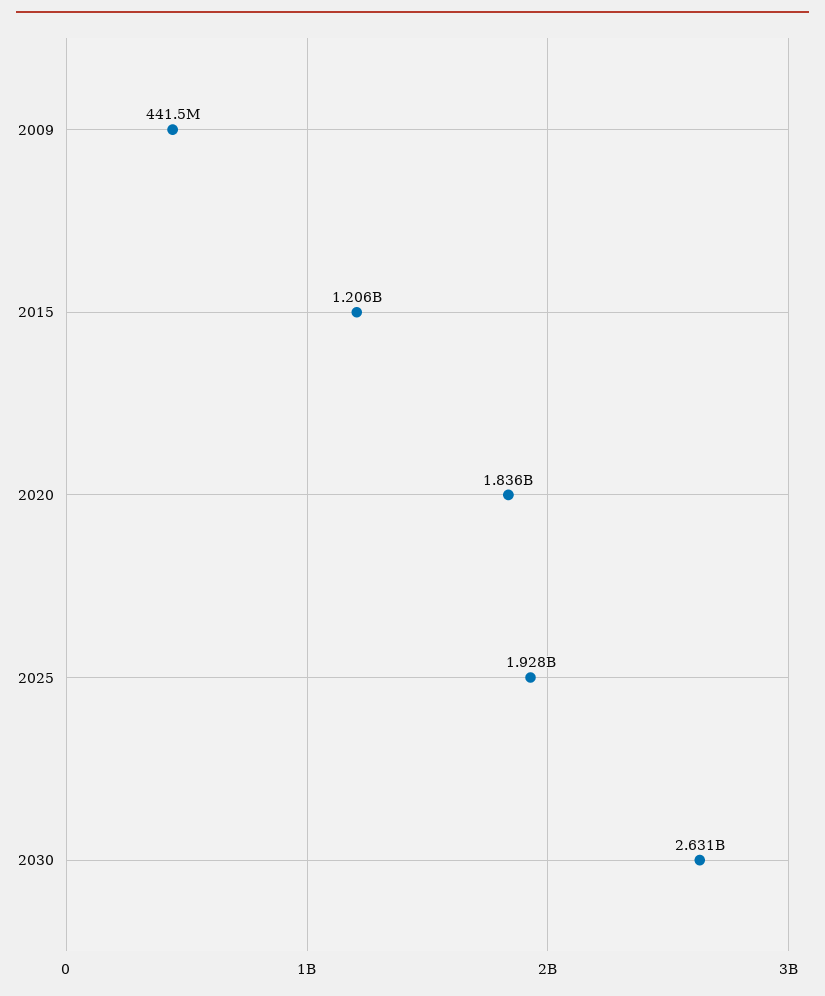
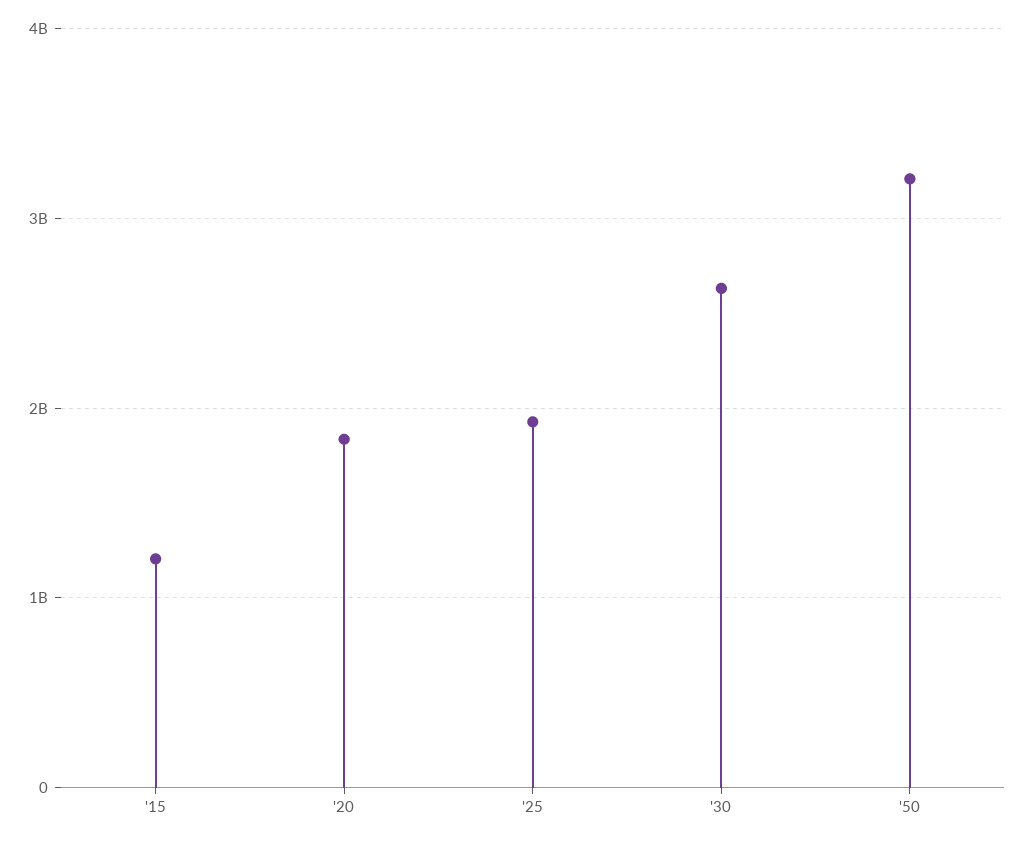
2009: 441500000 -> none
'50: none -> 3200000000

